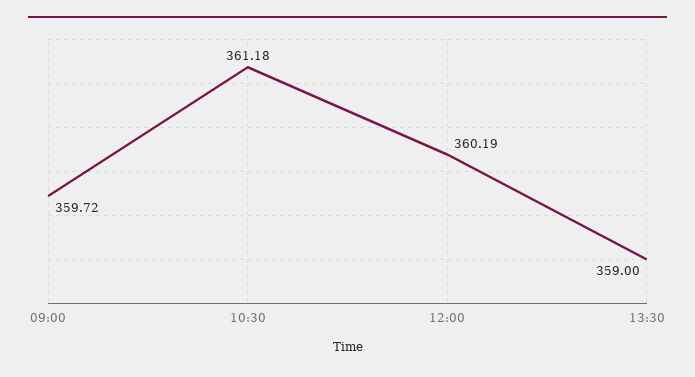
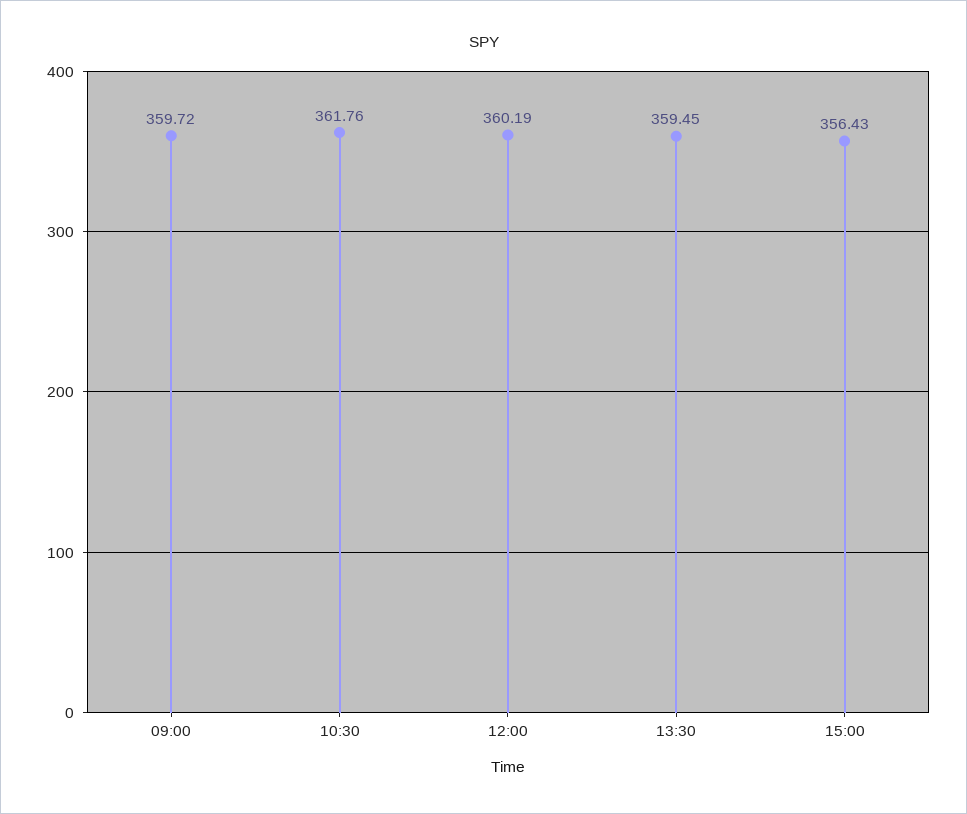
10:30: 361.18 -> 361.76
13:30: 359 -> 359.45
15:00: none -> 356.43

